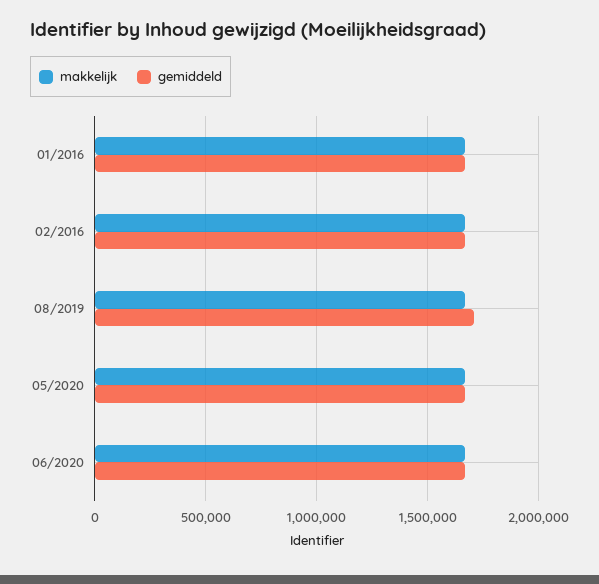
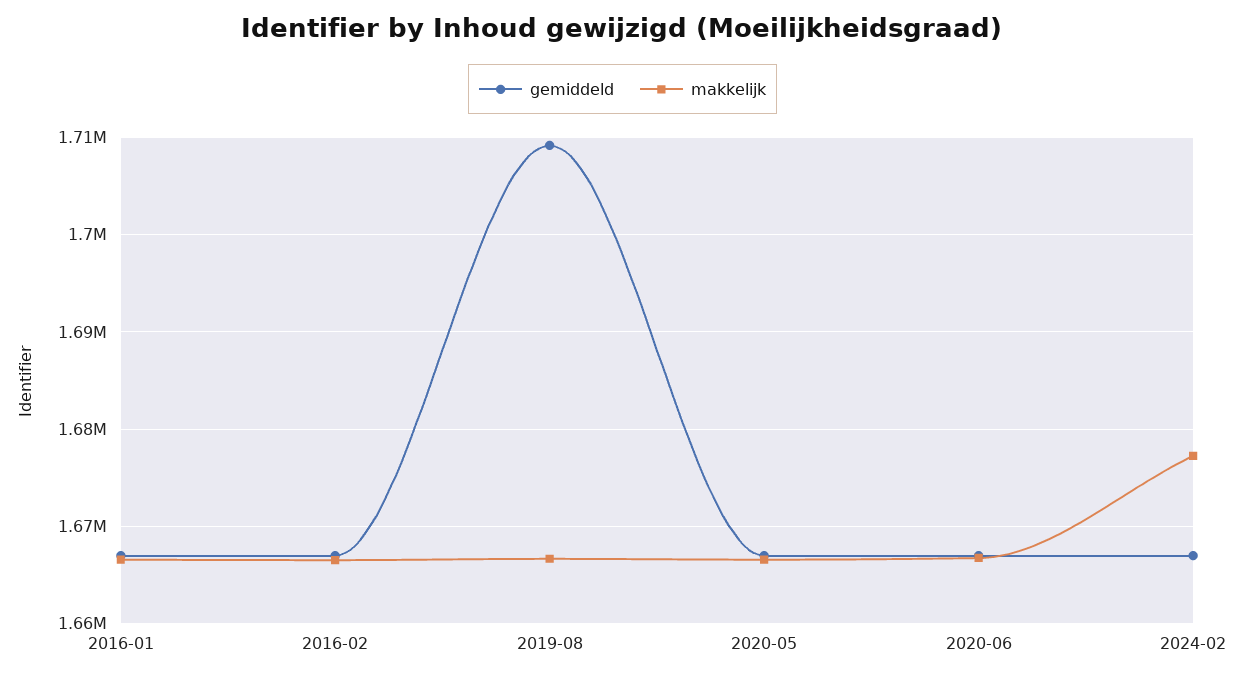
gemiddeld, 2024-02: none -> 1667000
makkelijk, 2024-02: none -> 1677000

